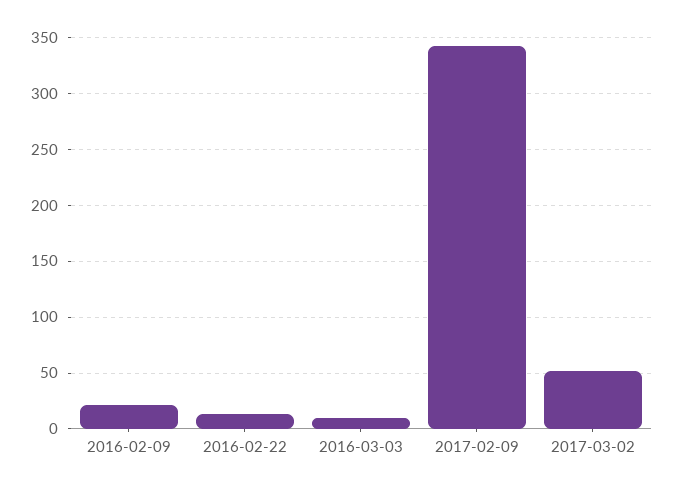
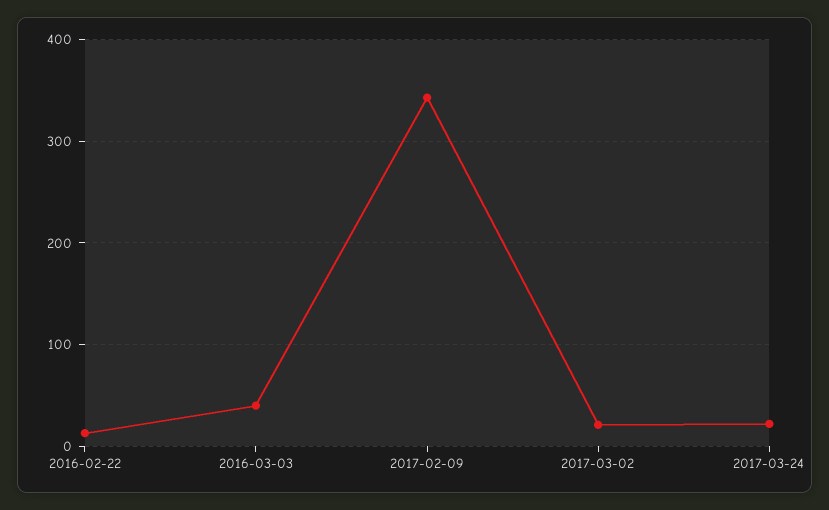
2016-02-09: 20 -> none
2016-03-03: 10 -> 40
2017-03-02: 50 -> 20
2017-03-24: none -> 20

